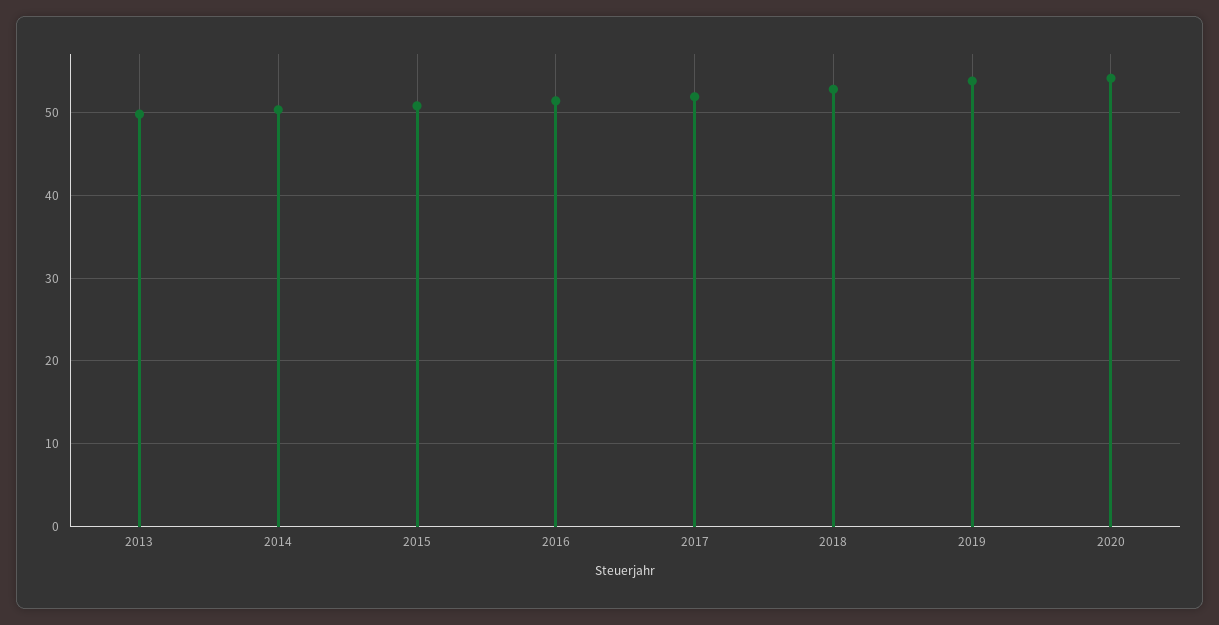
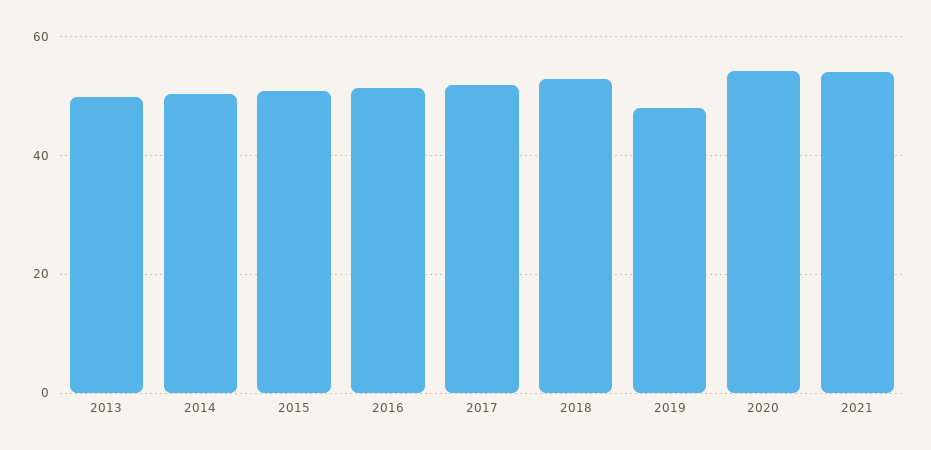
2019: 54 -> 48
2021: none -> 54

